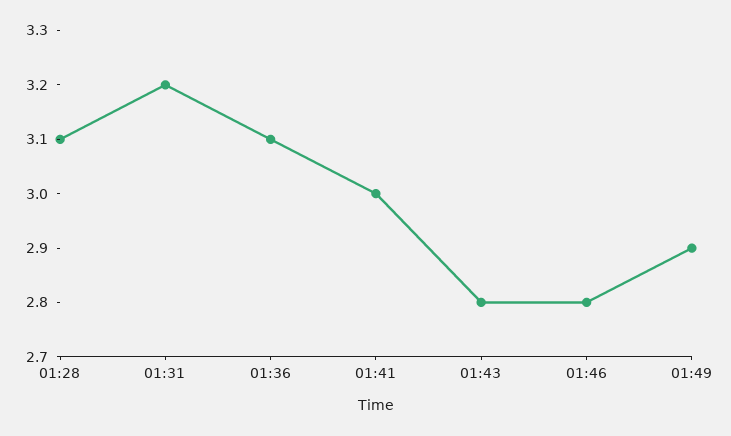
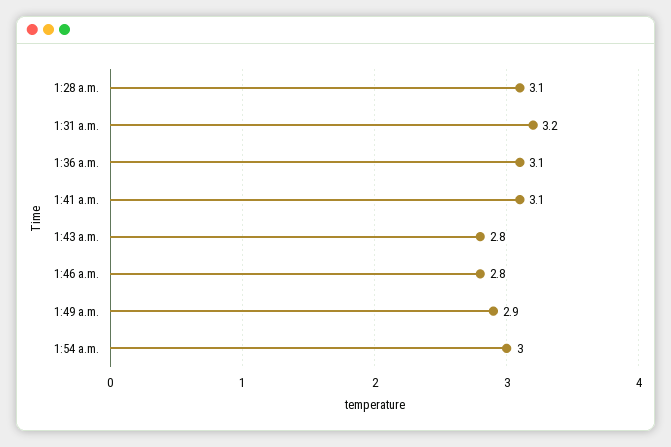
01:41: 3 -> 3.1
1:54 a.m.: none -> 3

